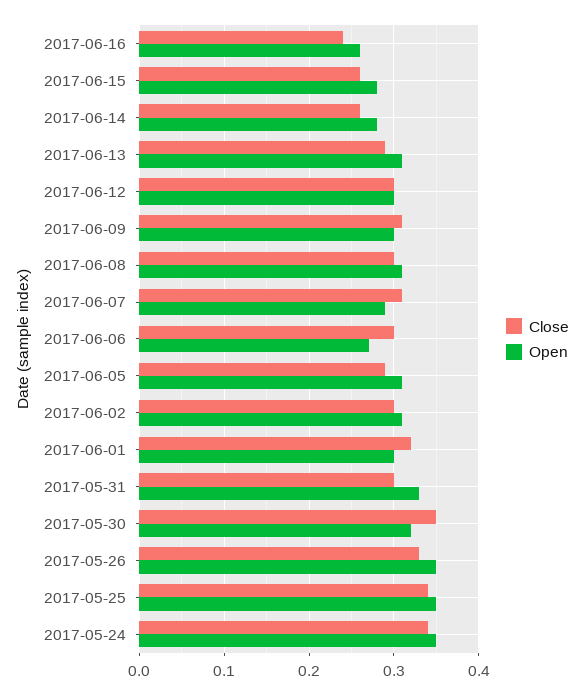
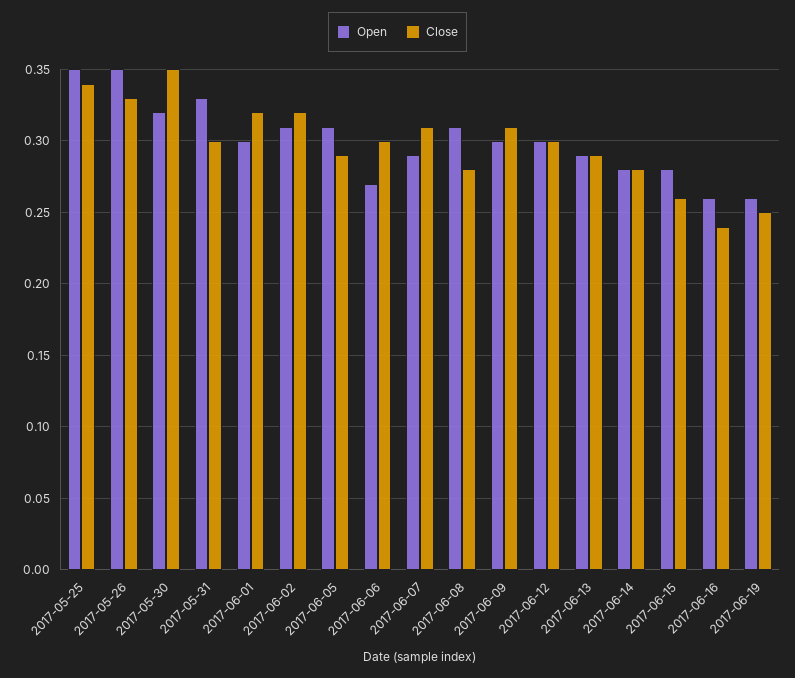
Close, 2017-06-14: 0.26 -> 0.28
Open, 2017-06-13: 0.31 -> 0.29
Close, 2017-06-08: 0.3 -> 0.28
Close, 2017-06-02: 0.3 -> 0.32
Close, 2017-05-24: 0.34 -> none
Open, 2017-05-24: 0.35 -> none
Open, 2017-06-19: none -> 0.26
Close, 2017-06-19: none -> 0.25

